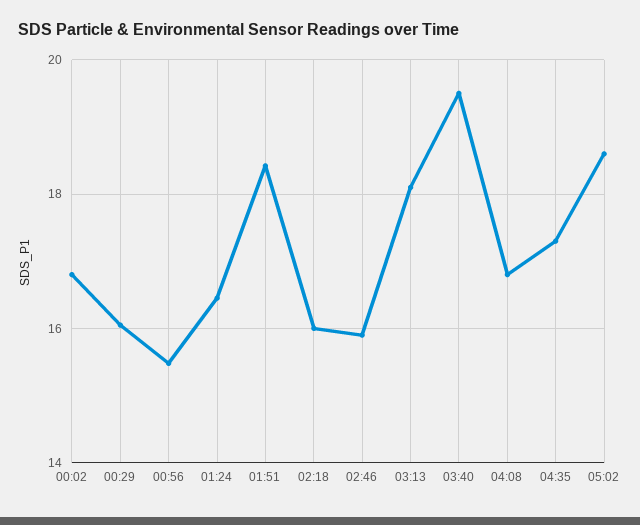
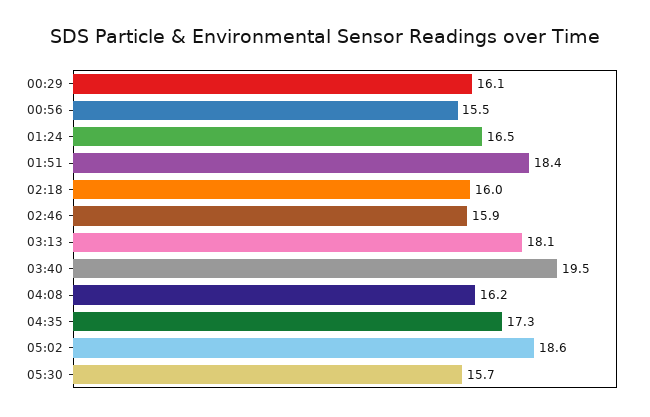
00:02: 16.8 -> none
04:08: 16.8 -> 16.2
05:30: none -> 15.7

